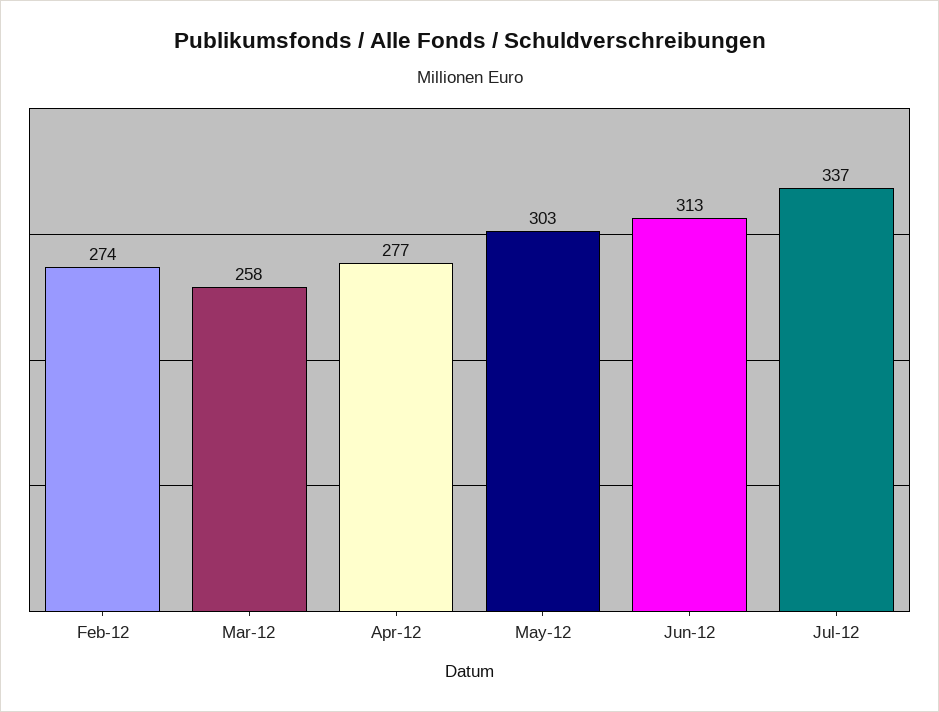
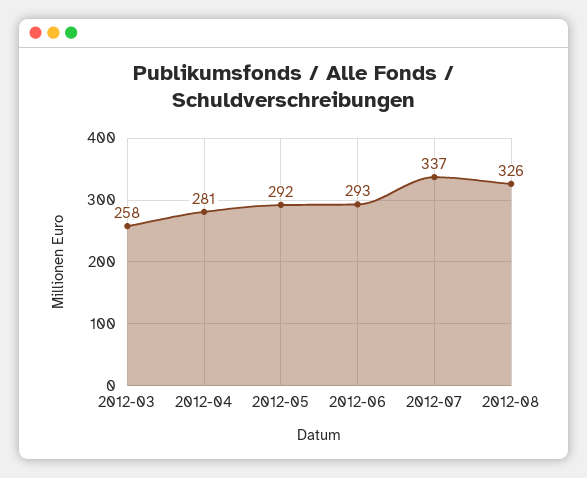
Feb-12: 274 -> none
Apr-12: 277 -> 281
May-12: 303 -> 292
Jun-12: 313 -> 293
2012-08: none -> 326

